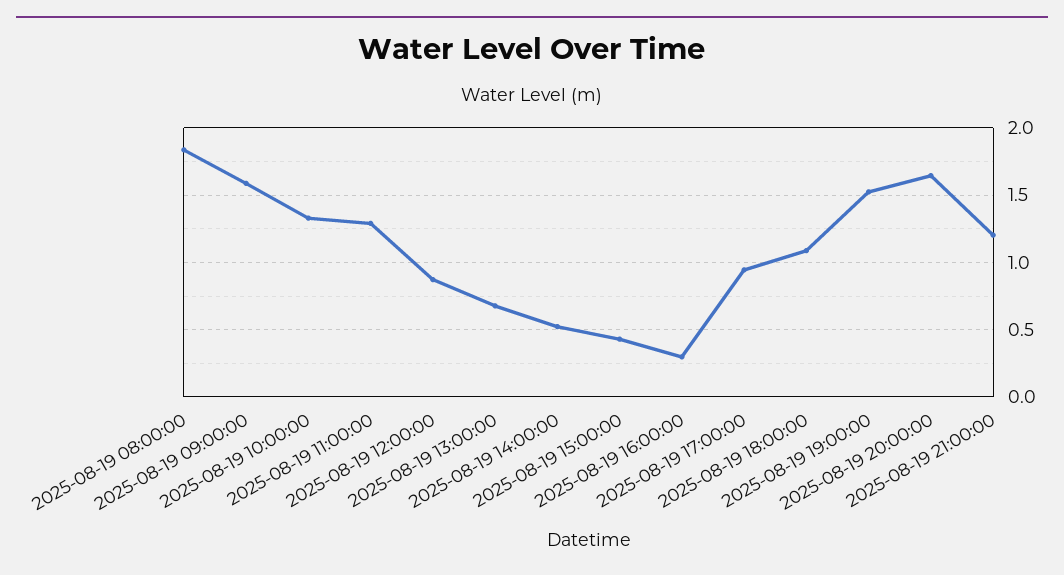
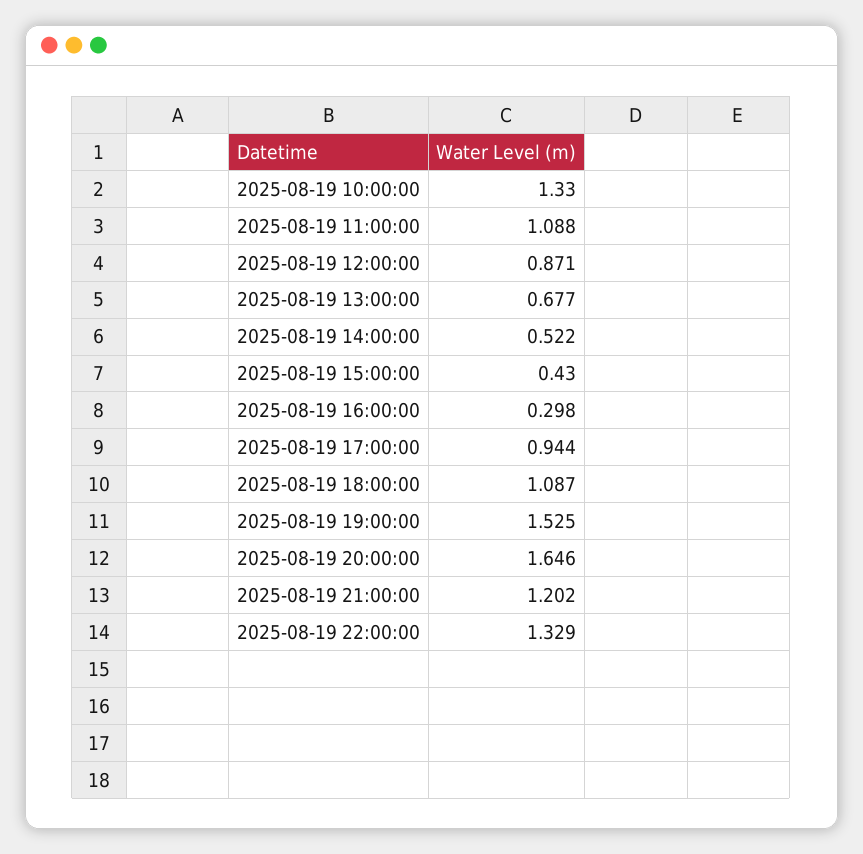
2025-08-19 08:00:00: 1.85 -> none
2025-08-19 09:00:00: 1.6 -> none
2025-08-19 11:00:00: 1.3 -> 1.088
2025-08-19 22:00:00: none -> 1.329

